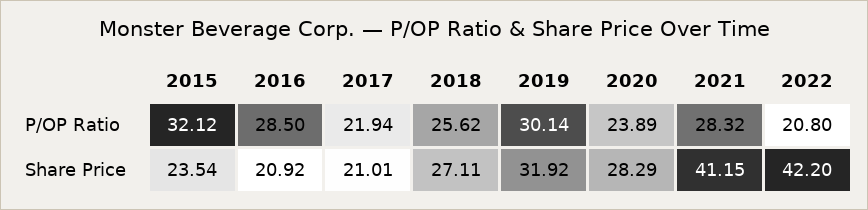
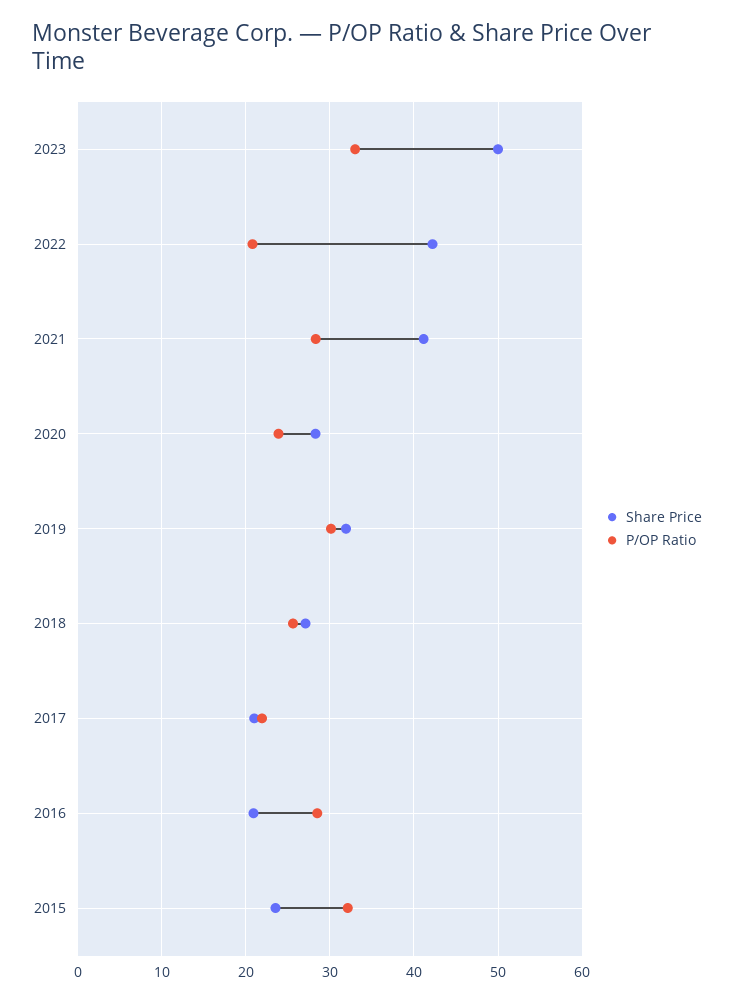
Share Price, 2023: none -> 50
P/OP Ratio, 2023: none -> 33

